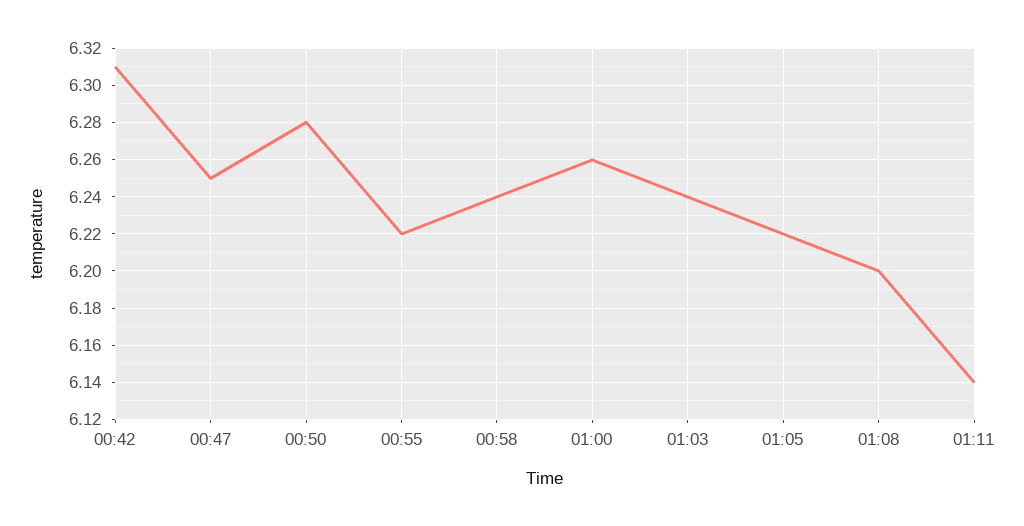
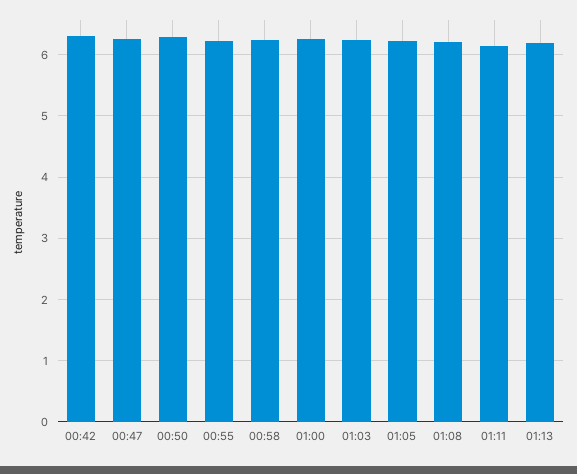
01:13: none -> 6.2

